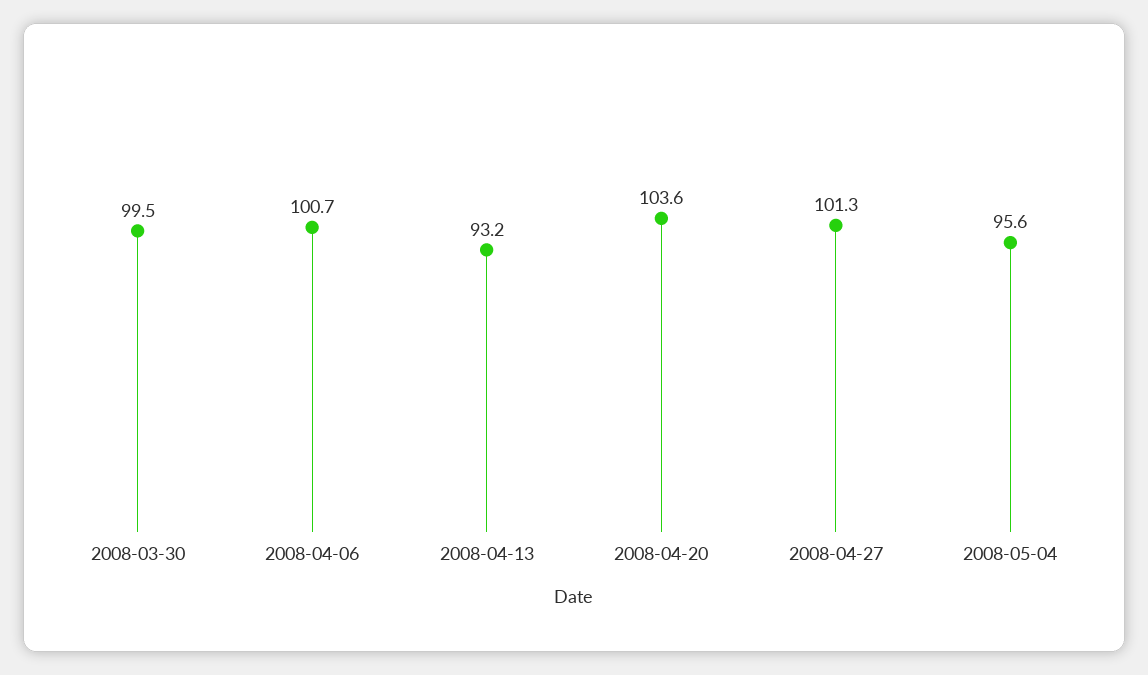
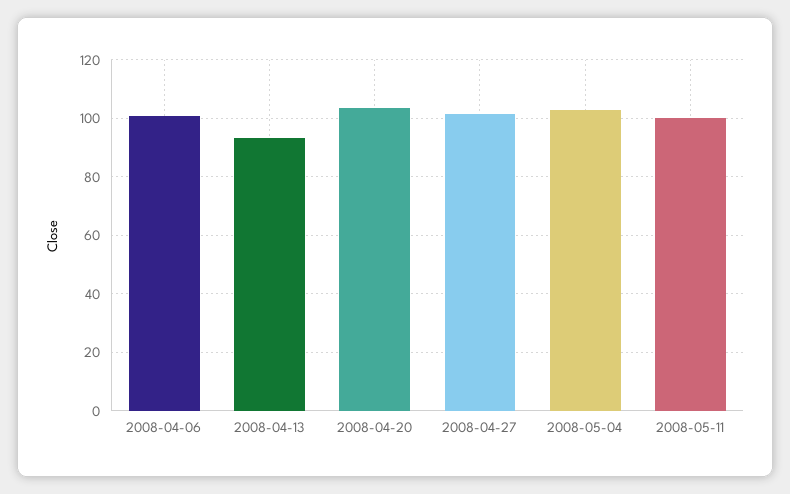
2008-03-30: 99.5 -> none
2008-05-04: 95.6 -> 102.5
2008-05-11: none -> 100

